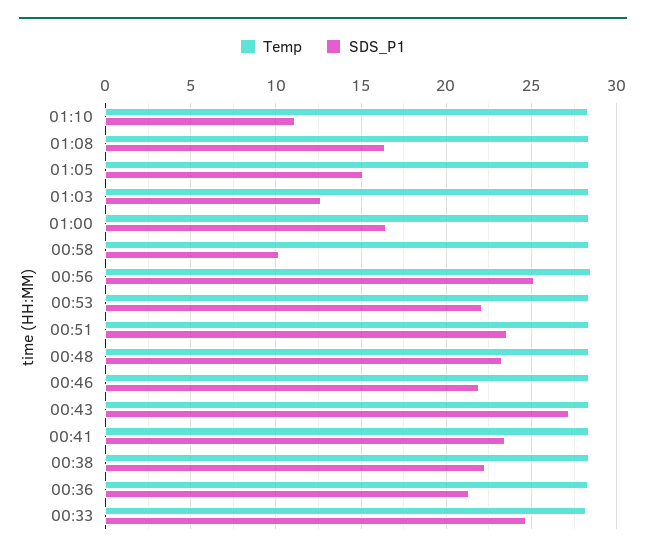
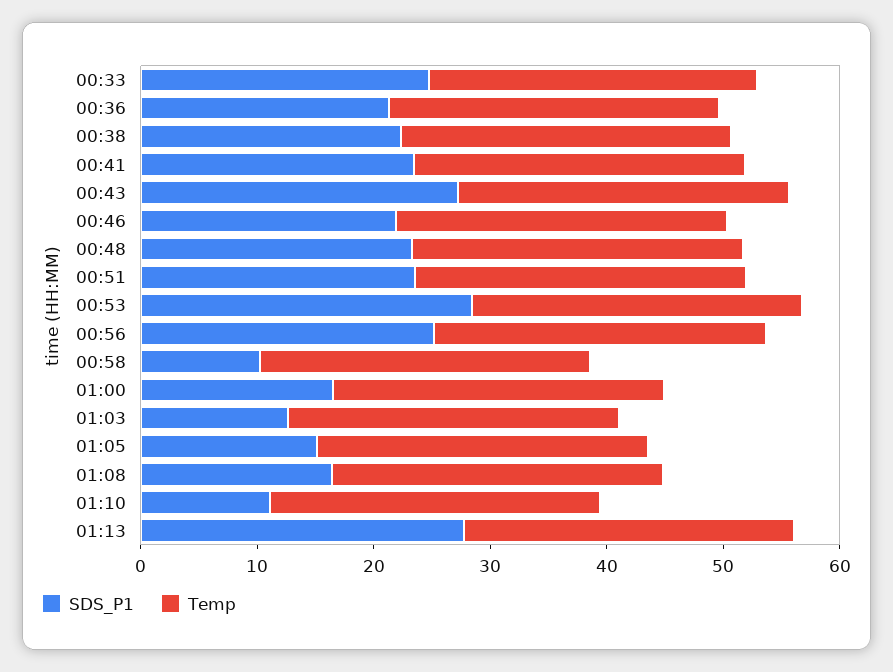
SDS_P1, 00:53: 22 -> 28
SDS_P1, 01:13: none -> 28
Temp, 01:13: none -> 28

